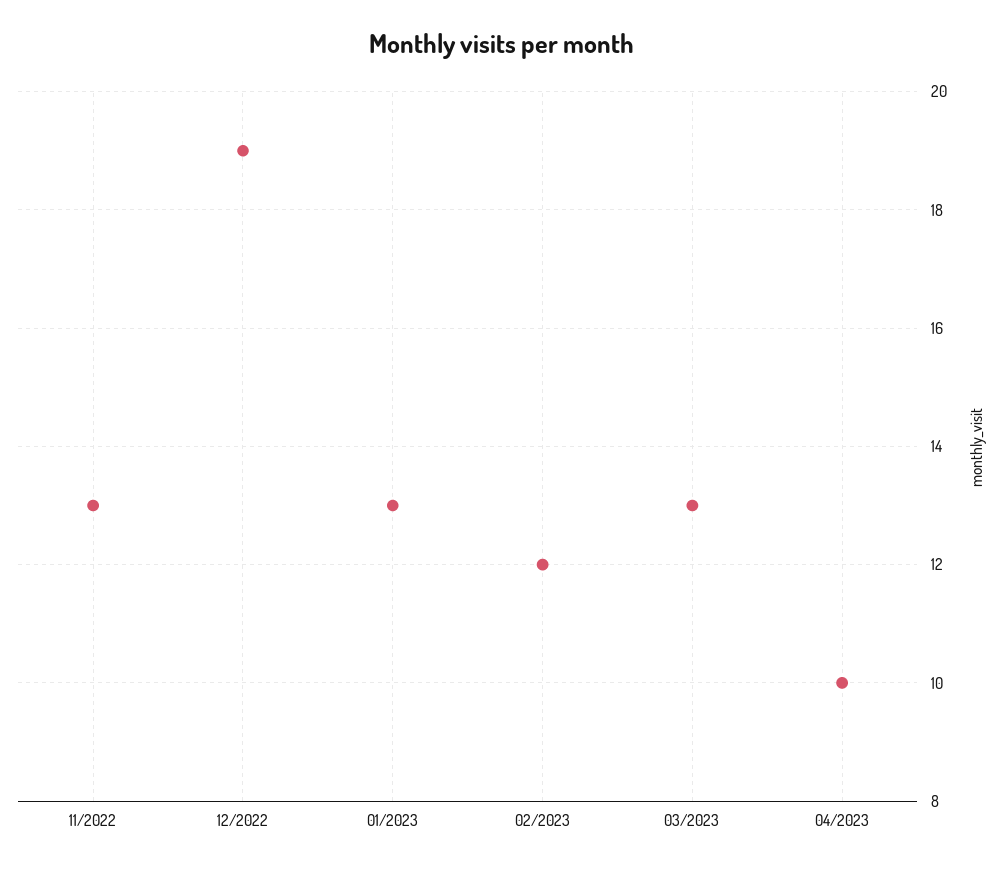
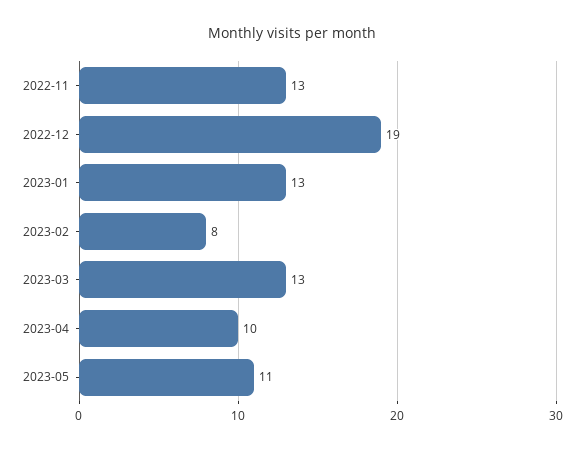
02/2023: 12 -> 8
2023-05: none -> 11

